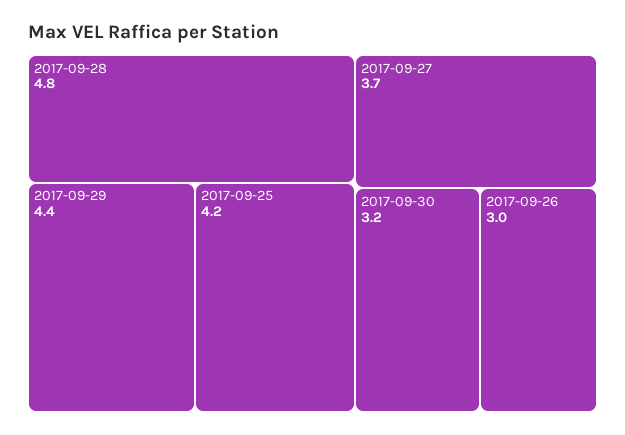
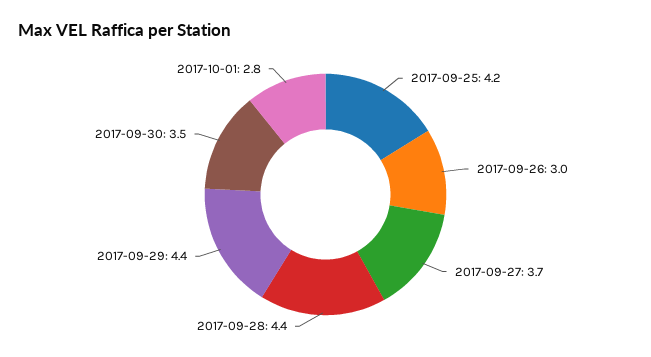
2017-09-28: 4.8 -> 4.4
2017-09-30: 3.2 -> 3.5
2017-10-01: none -> 2.8

